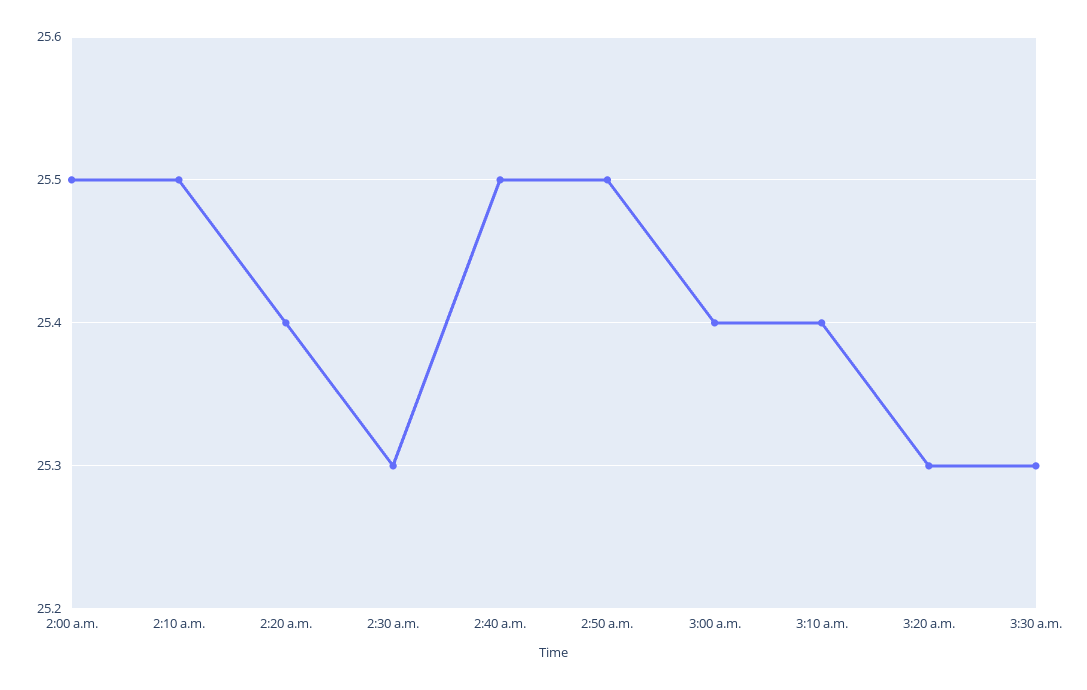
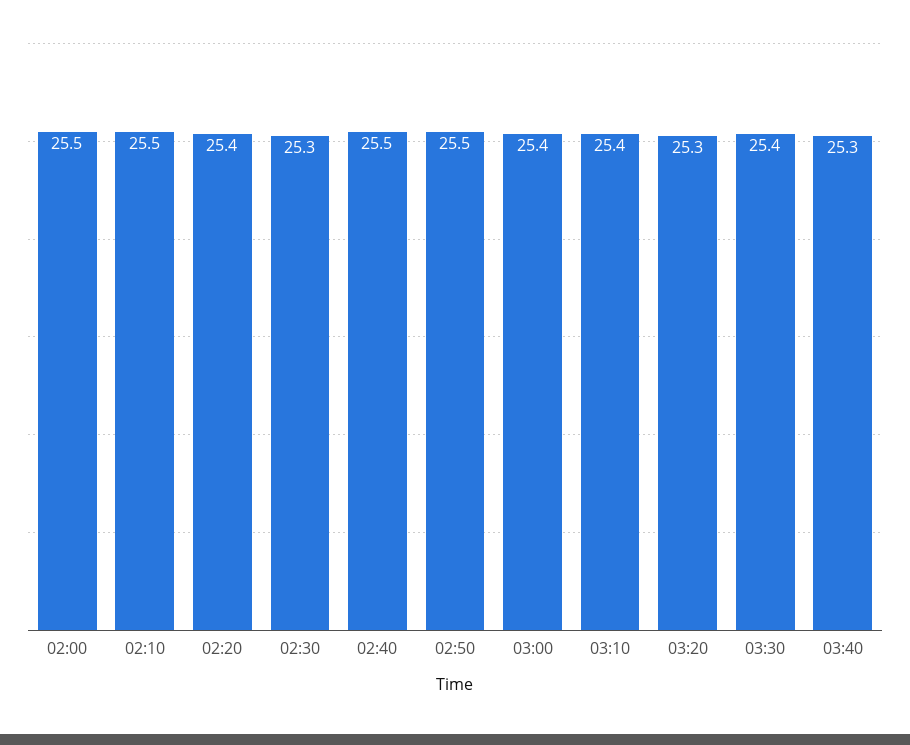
3:30 a.m.: 25.3 -> 25.4
03:40: none -> 25.3

